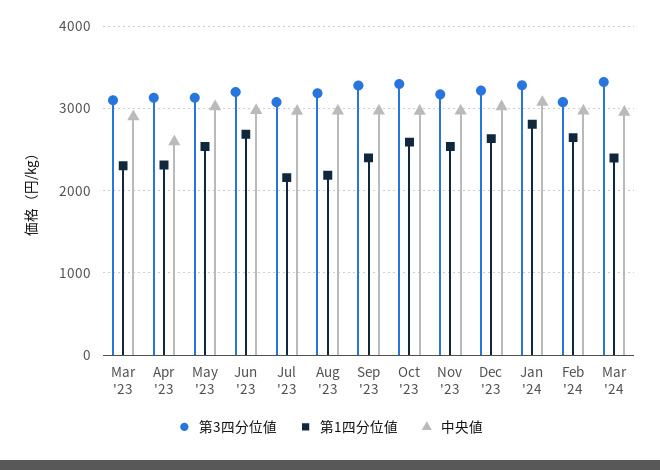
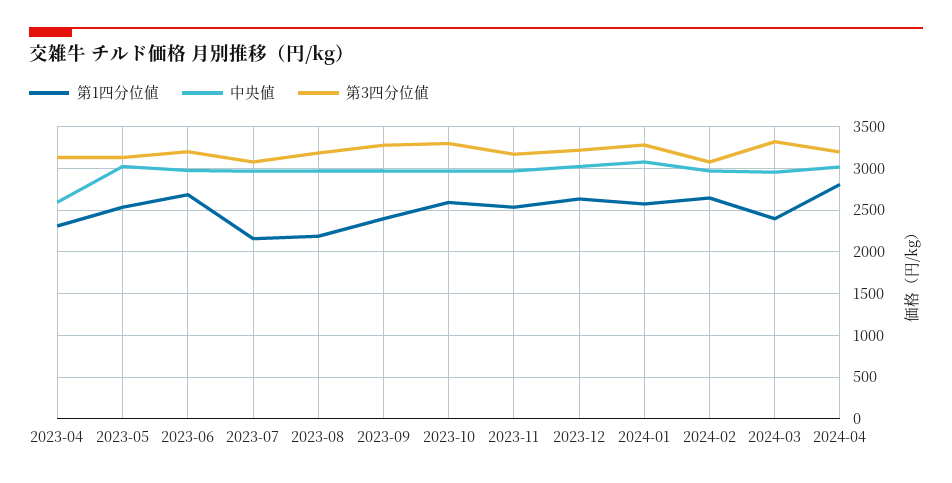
第3四分位値, Mar '23: 3100 -> none
第1四分位値, Mar '23: 2300 -> none
中央値, Mar '23: 2900 -> none
第1四分位値, Jan '24: 2800 -> 2600
第1四分位値, 2024-04: none -> 2800
中央値, 2024-04: none -> 3000
第3四分位値, 2024-04: none -> 3200

